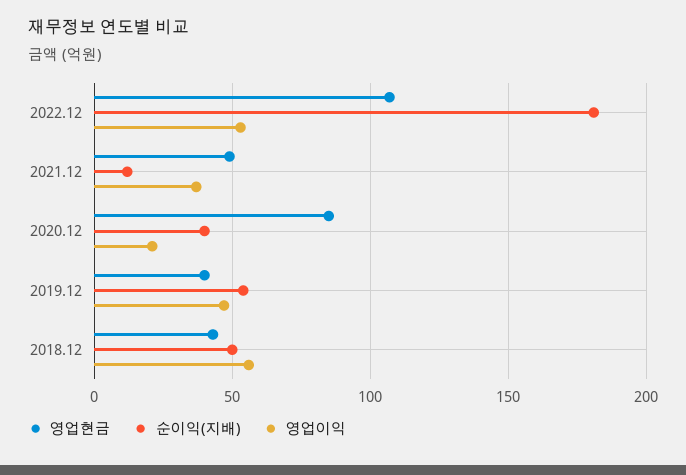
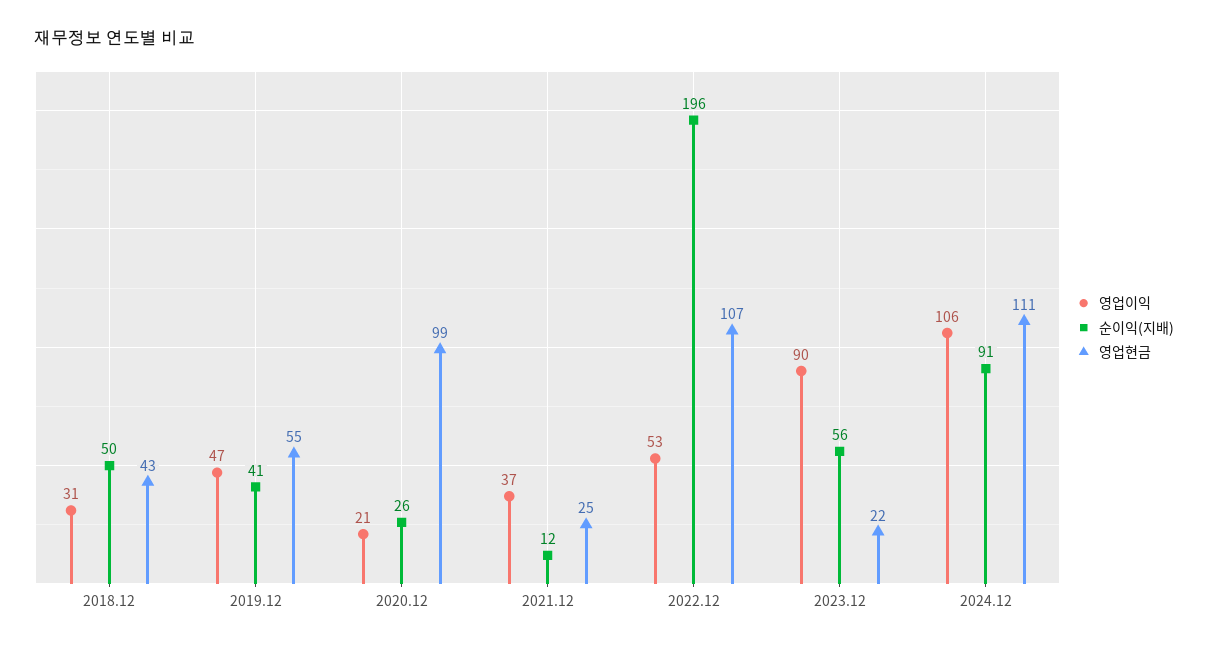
순이익(지배), 2022.12: 180 -> 196
영업현금, 2021.12: 50 -> 25
영업현금, 2020.12: 85 -> 99
순이익(지배), 2020.12: 40 -> 26
영업현금, 2019.12: 40 -> 55
순이익(지배), 2019.12: 55 -> 41
영업이익, 2018.12: 55 -> 31
영업이익, 2023.12: none -> 90
순이익(지배), 2023.12: none -> 56
영업현금, 2023.12: none -> 22
영업이익, 2024.12: none -> 106
순이익(지배), 2024.12: none -> 91
영업현금, 2024.12: none -> 111

